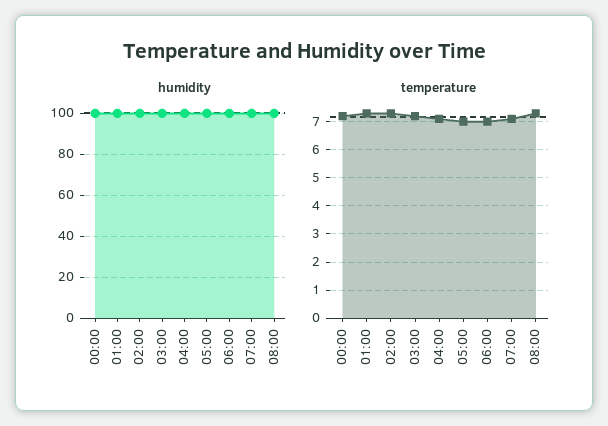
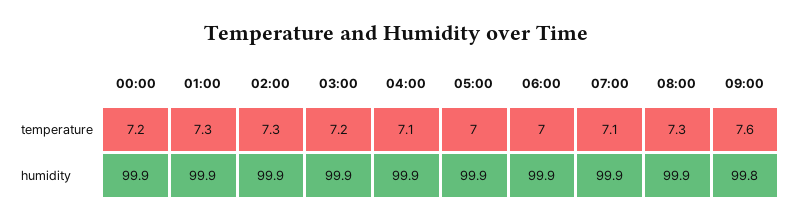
temperature, 09:00: none -> 7.6
humidity, 09:00: none -> 99.8

